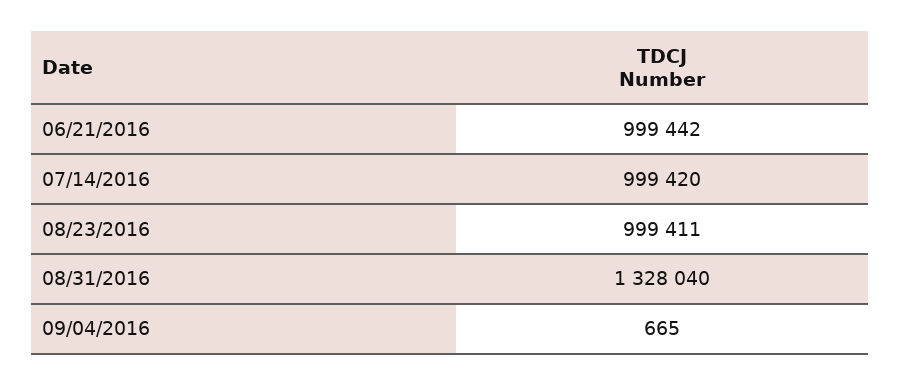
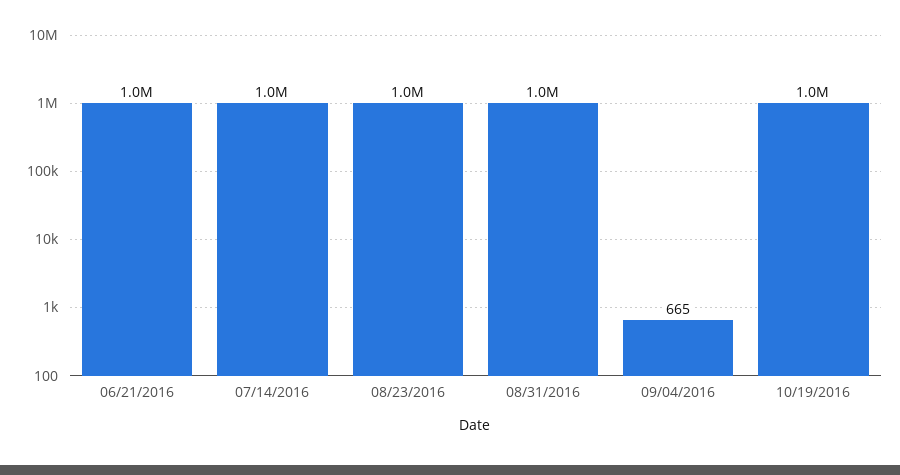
08/31/2016: 1328040 -> 1000000
10/19/2016: none -> 1000000

